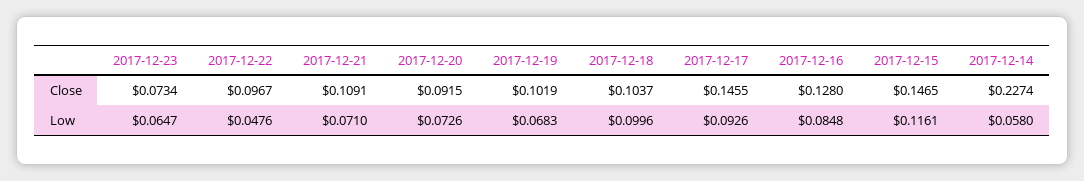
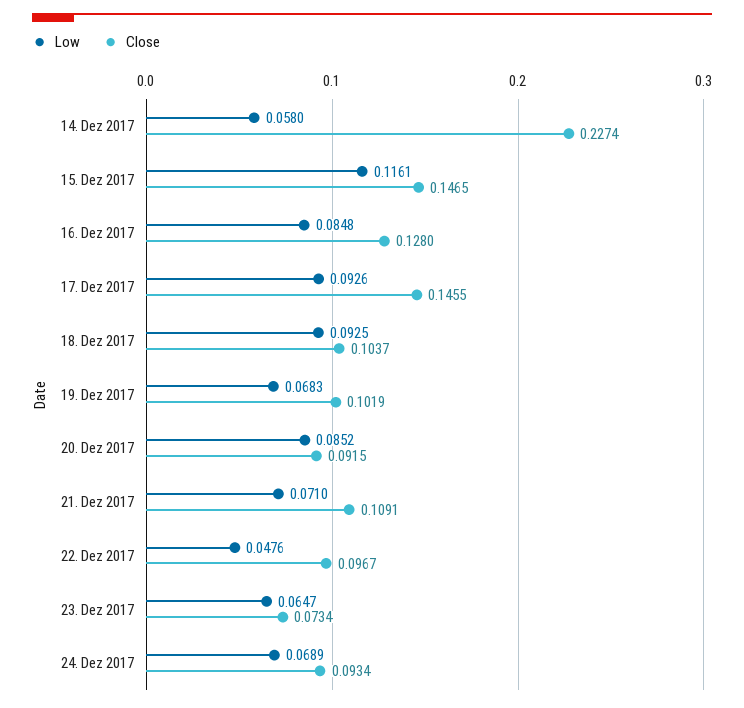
Low, 2017-12-20: 0.0726 -> 0.0852
Low, 2017-12-18: 0.0996 -> 0.0925
Low, 24. Dez 2017: none -> 0.0689
Close, 24. Dez 2017: none -> 0.0934

